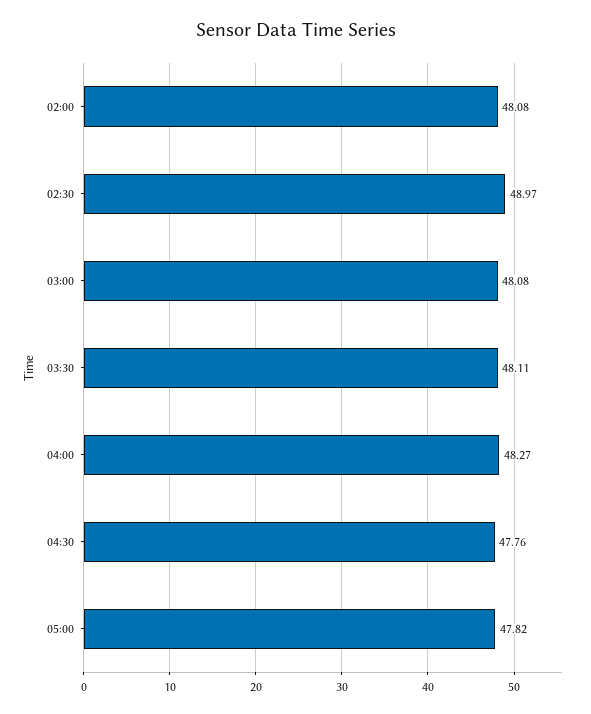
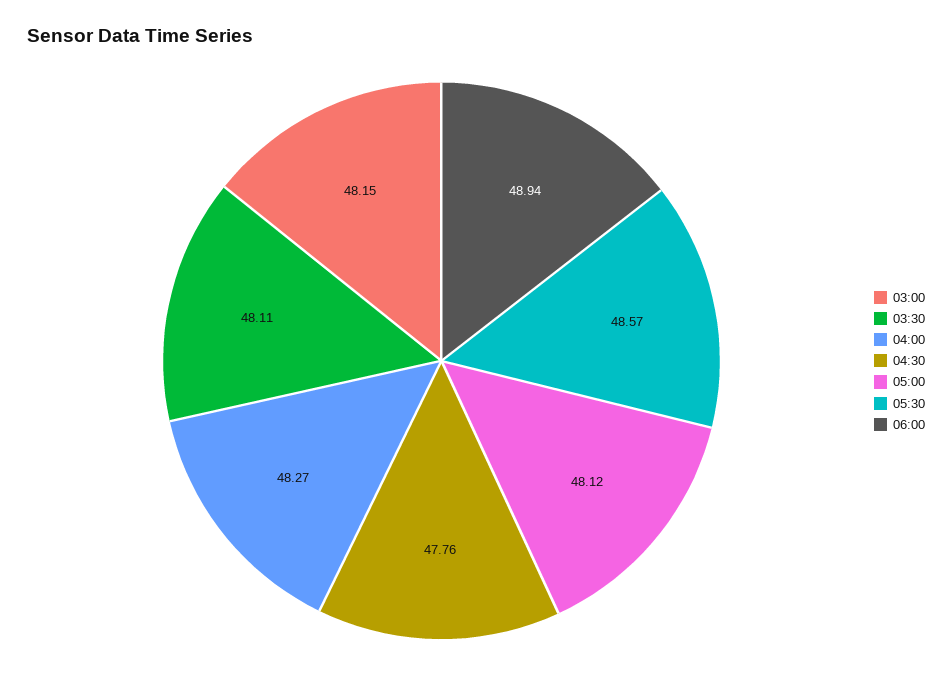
02:00: 48.08 -> none
02:30: 48.97 -> none
03:00: 48.08 -> 48.15
05:00: 47.82 -> 48.12
05:30: none -> 48.57
06:00: none -> 48.94

